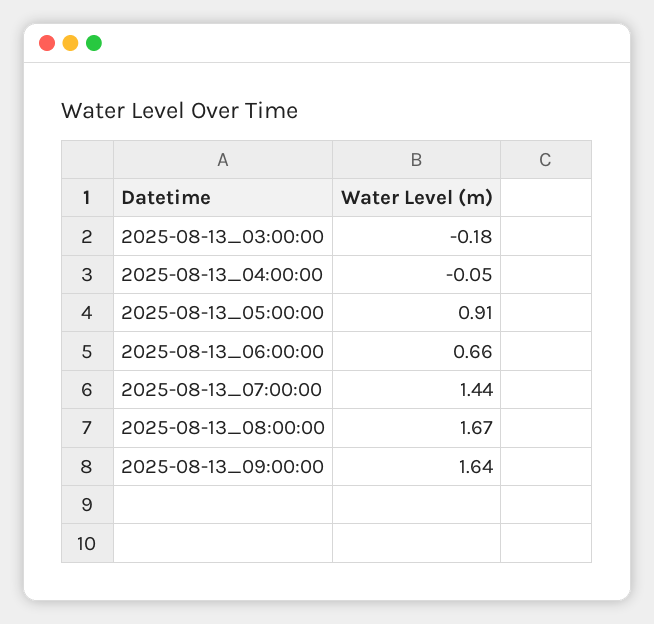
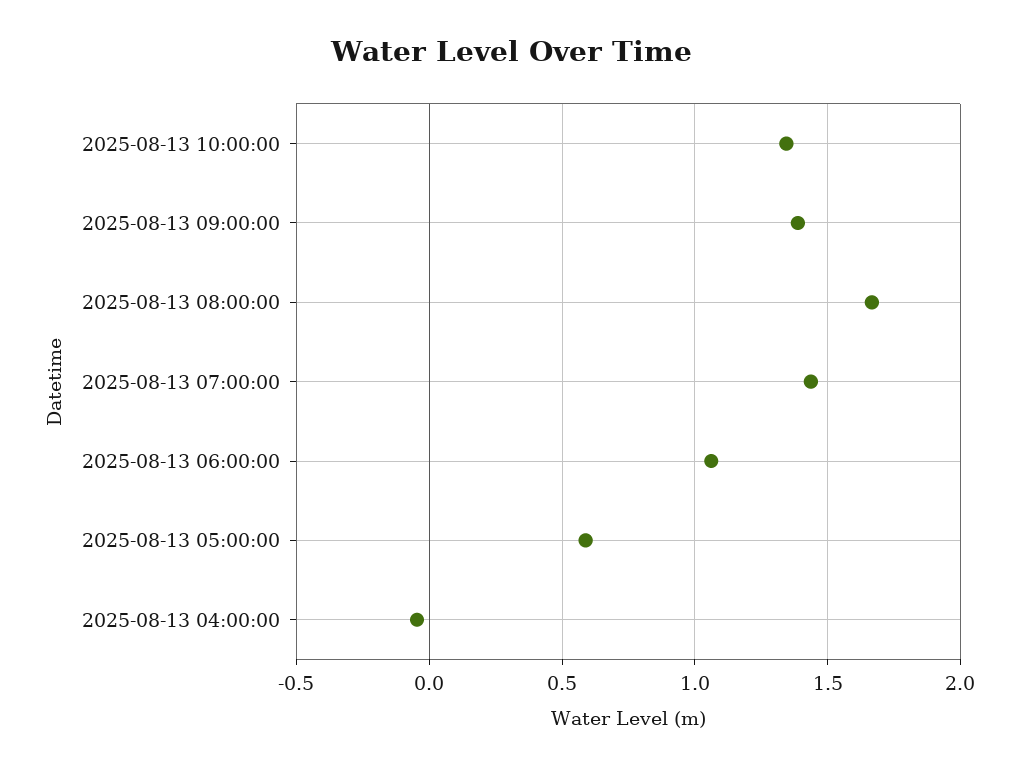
2025-08-13_03:00:00: -0.18 -> none
2025-08-13_05:00:00: 0.91 -> 0.6
2025-08-13_06:00:00: 0.66 -> 1.05
2025-08-13_09:00:00: 1.64 -> 1.4
2025-08-13 10:00:00: none -> 1.35

